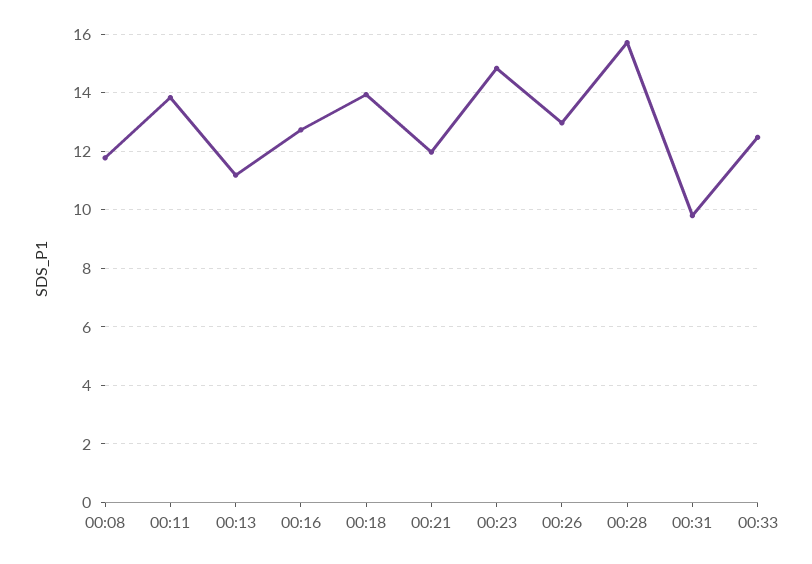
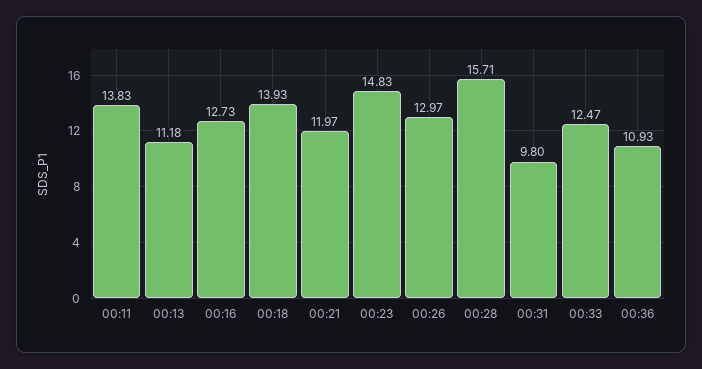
00:08: 11.75 -> none
00:36: none -> 10.93

